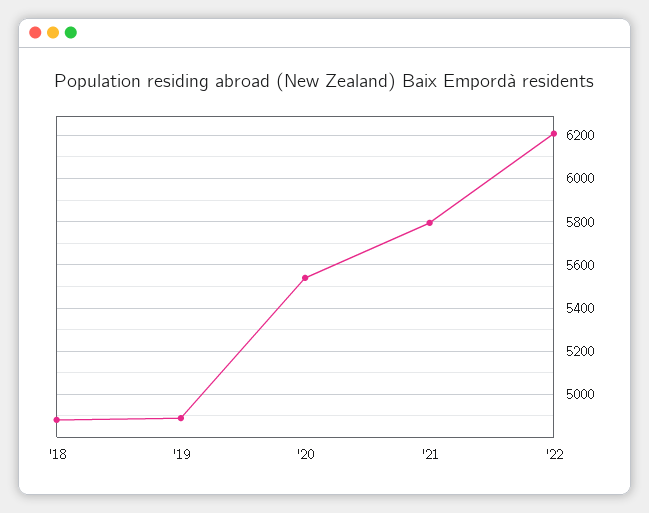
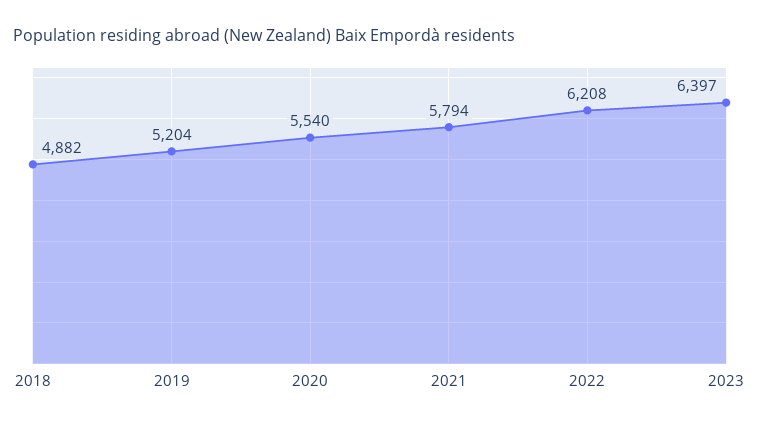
'19: 4900 -> 5204
2023: none -> 6397

